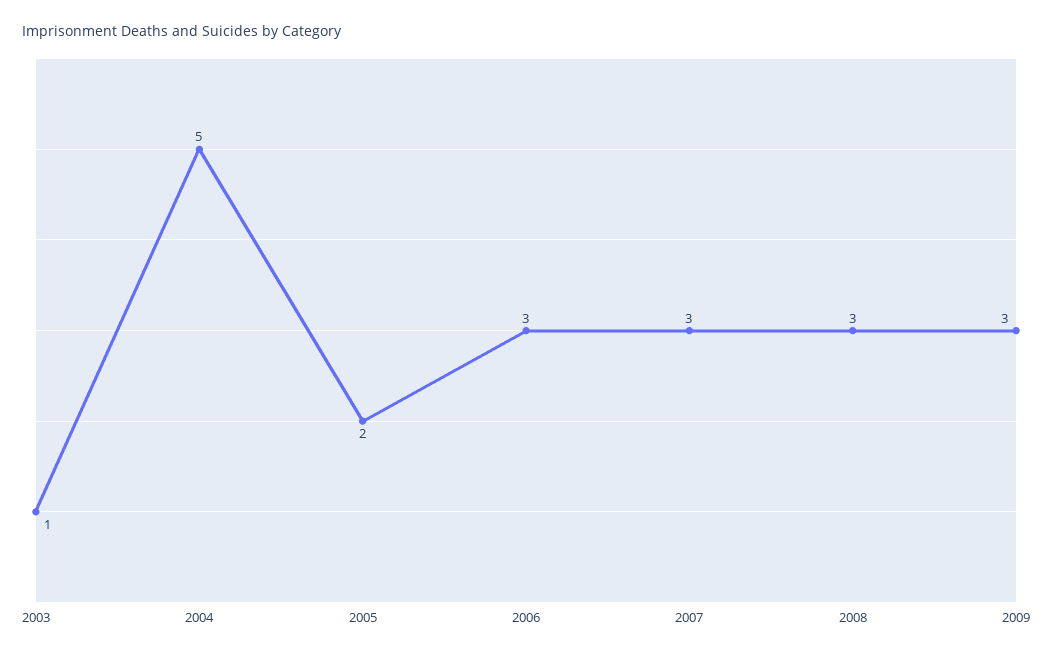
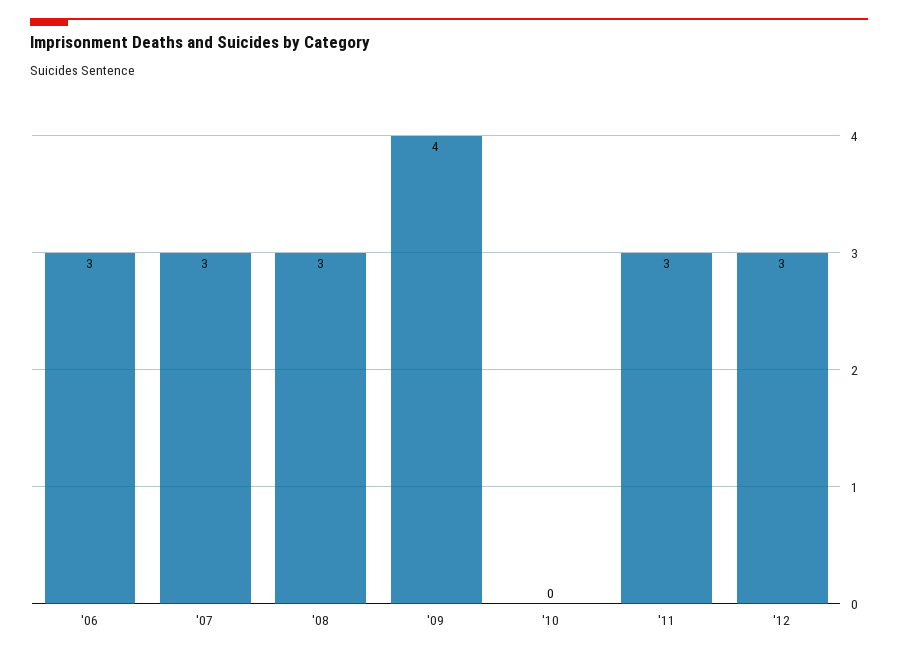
2003: 1 -> none
2004: 5 -> none
2005: 2 -> none
2009: 3 -> 4
'10: none -> 0
'11: none -> 3
'12: none -> 3

